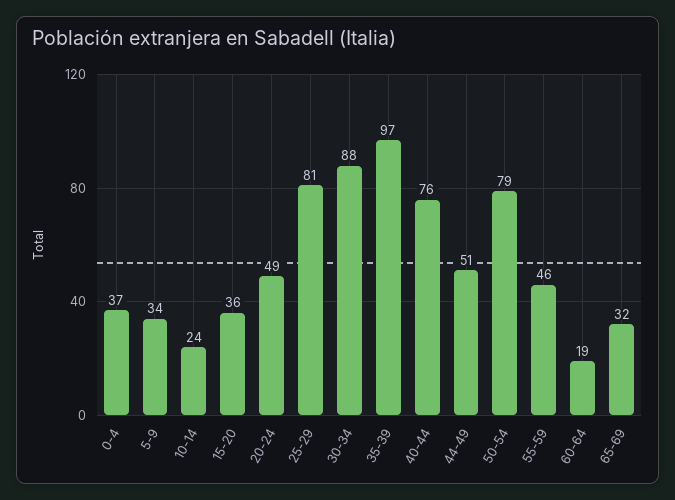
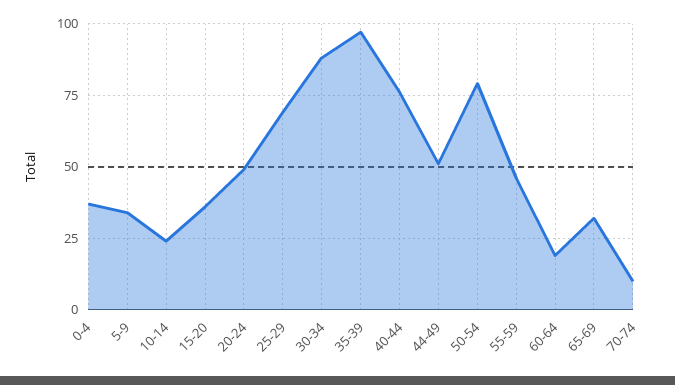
25-29: 81 -> 70
70-74: none -> 10

